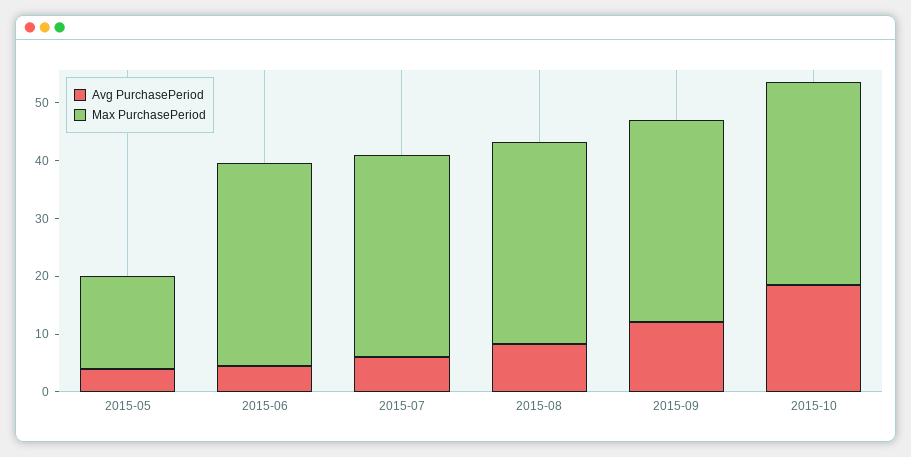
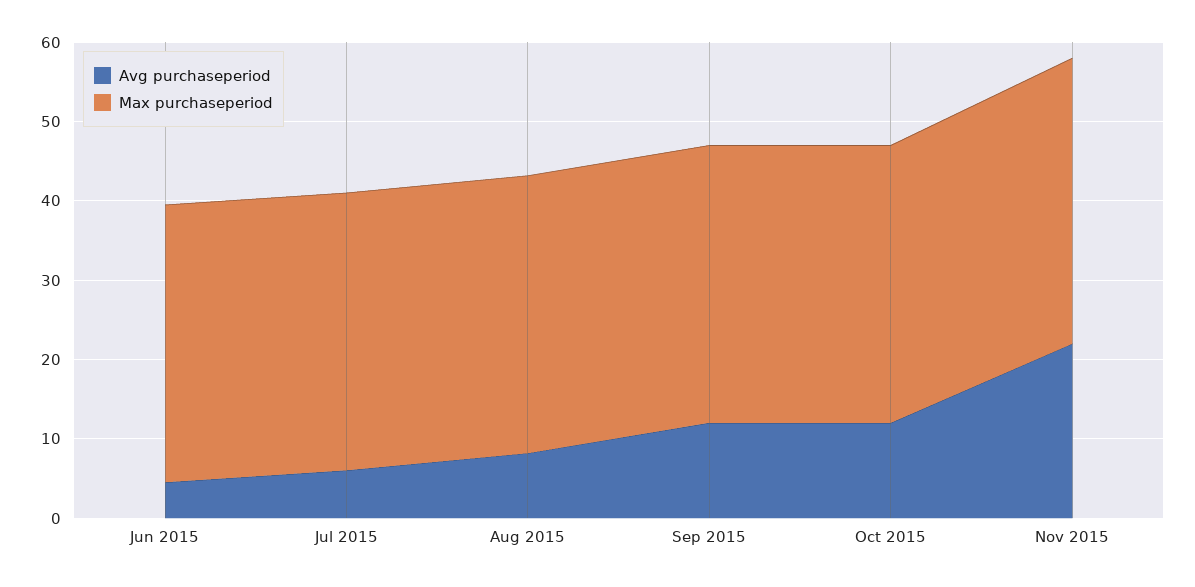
Avg PurchasePeriod, 2015-05: 4 -> none
Max PurchasePeriod, 2015-05: 16 -> none
Avg PurchasePeriod, 2015-10: 18 -> 12
Avg PurchasePeriod, Nov 2015: none -> 22
Max PurchasePeriod, Nov 2015: none -> 36

